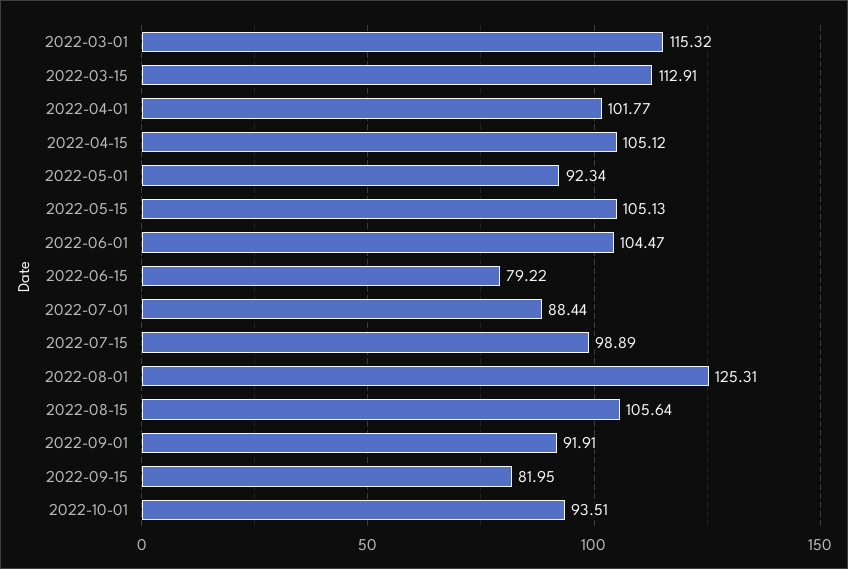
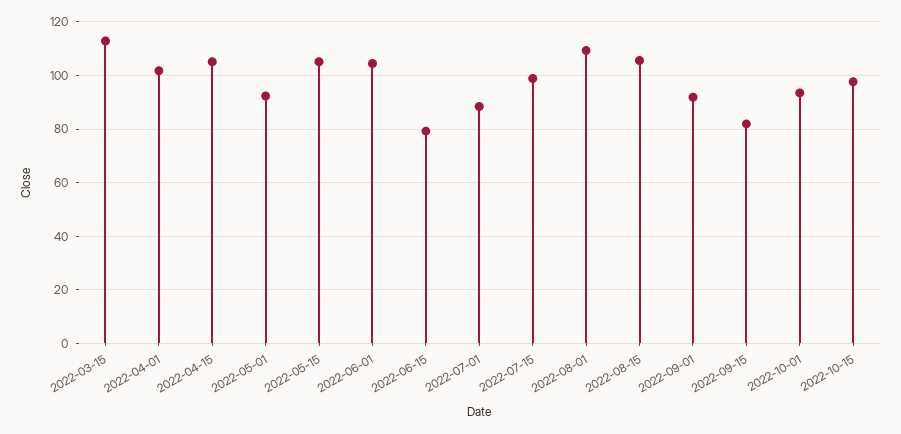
2022-03-01: 115.32 -> none
2022-08-01: 125.31 -> 110
2022-10-15: none -> 97.5

